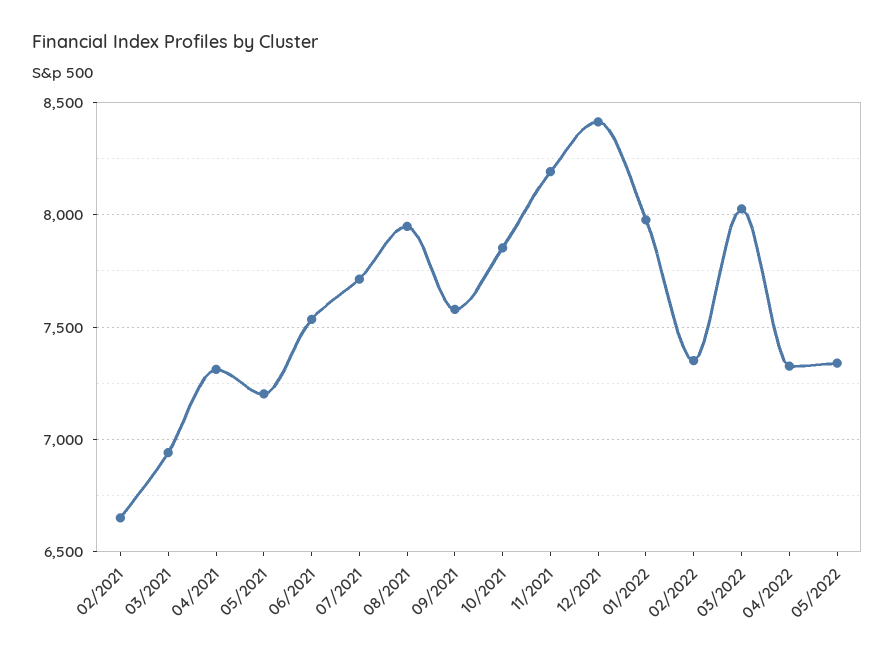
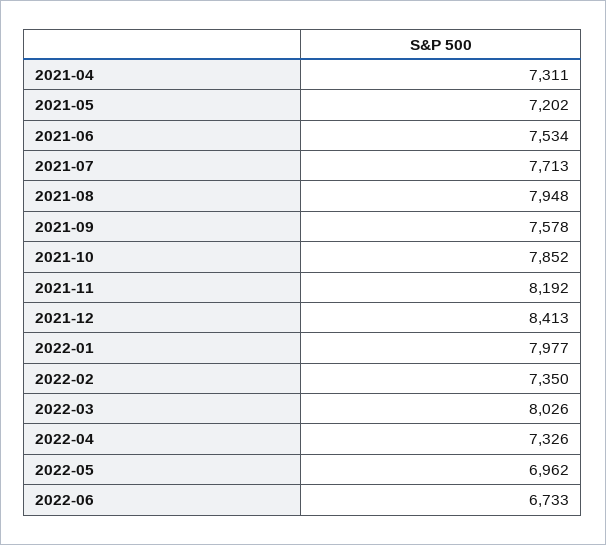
02/2021: 6650 -> none
03/2021: 6950 -> none
05/2022: 7350 -> 6962
2022-06: none -> 6733

